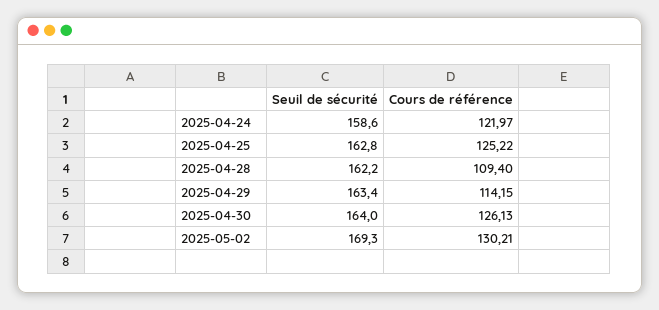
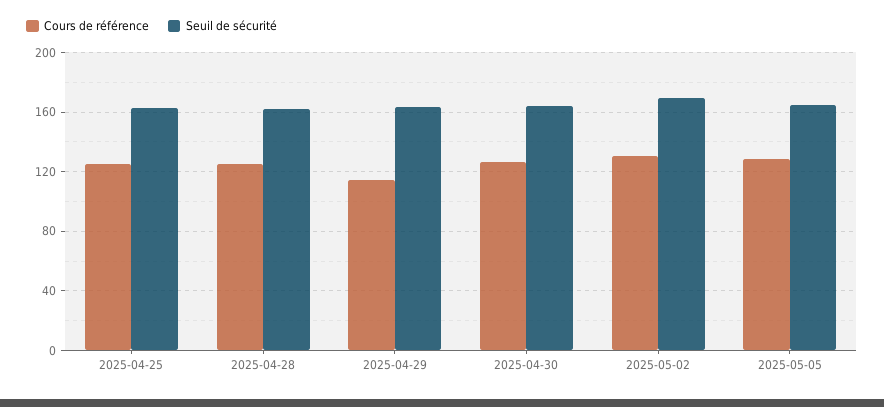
Seuil de sécurité, 2025-04-24: 158.6 -> none
Cours de référence, 2025-04-24: 121.97 -> none
Cours de référence, 2025-04-28: 109.4 -> 125
Cours de référence, 2025-05-05: none -> 130
Seuil de sécurité, 2025-05-05: none -> 165

